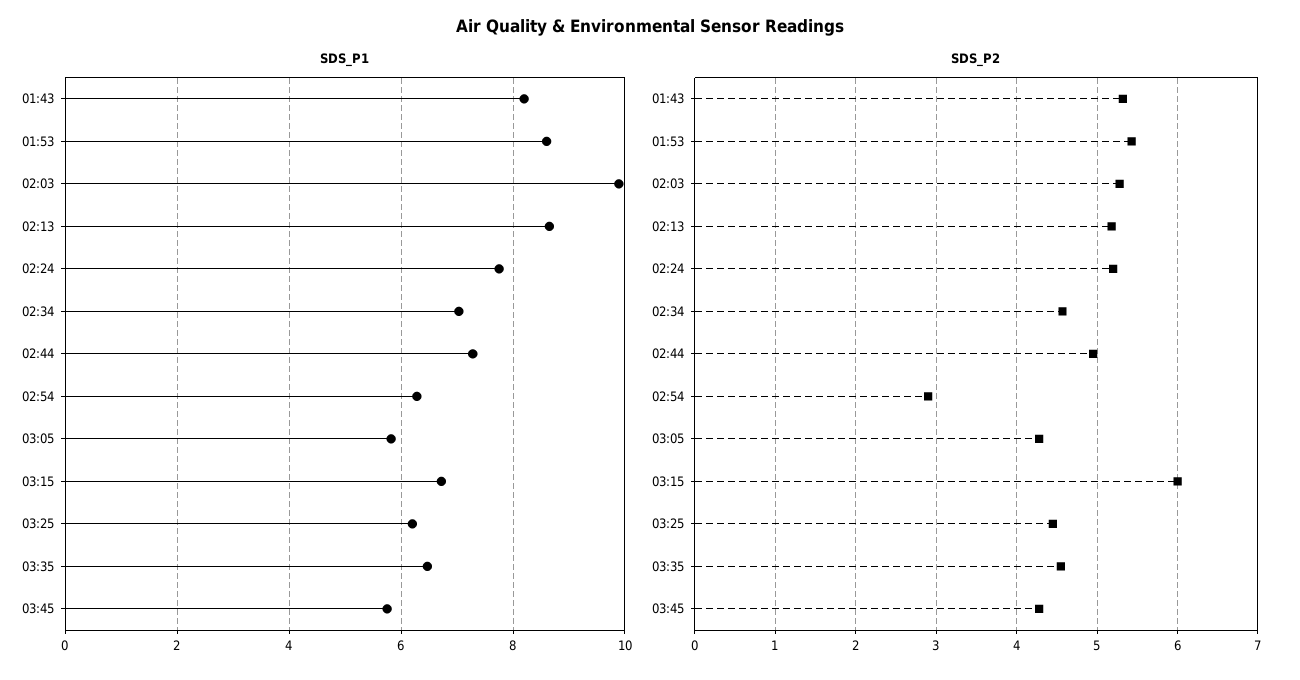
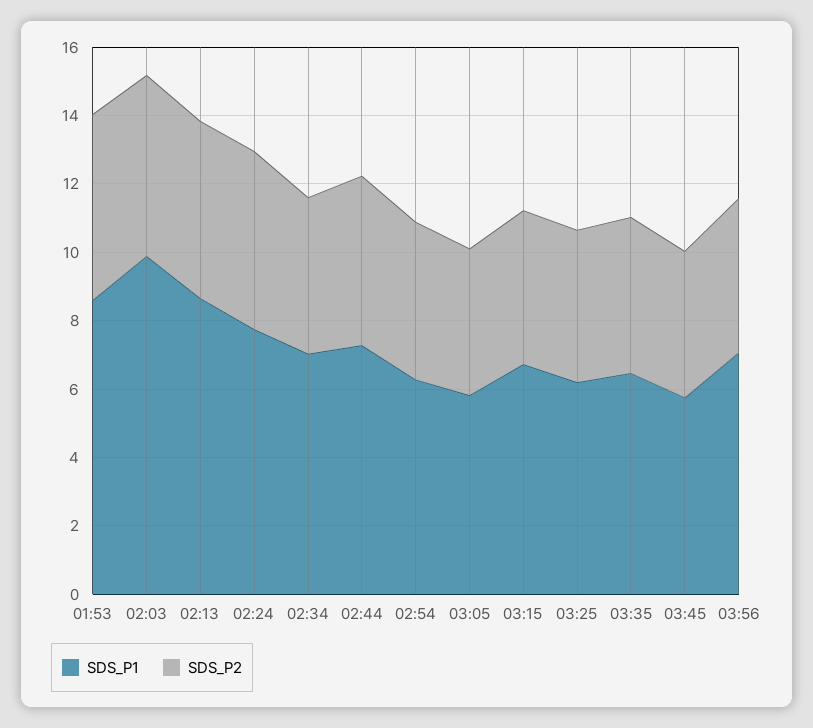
SDS_P1, 01:43: 8.2 -> none
SDS_P2, 01:43: 5.3 -> none
SDS_P2, 02:54: 2.9 -> 4.5
SDS_P2, 03:15: 6 -> 4.5
SDS_P1, 03:56: none -> 7
SDS_P2, 03:56: none -> 4.5

